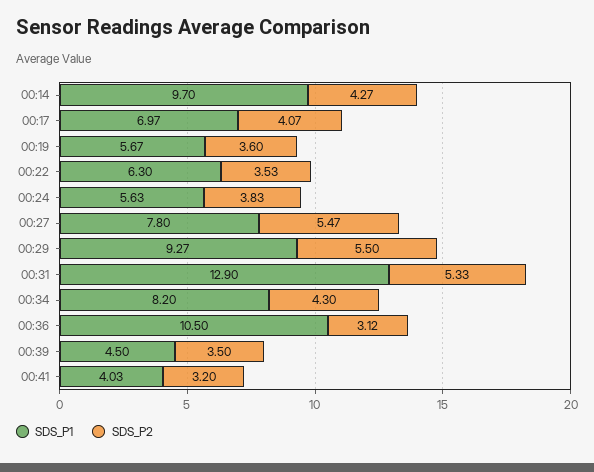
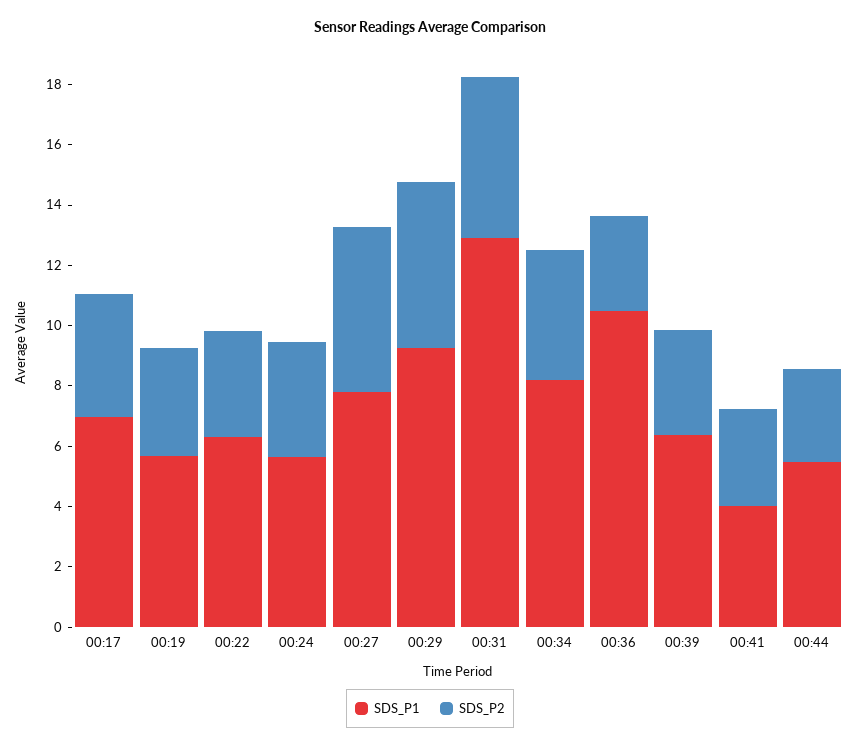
SDS_P1, 00:14: 9.7 -> none
SDS_P2, 00:14: 4.27 -> none
SDS_P1, 00:39: 4.5 -> 6.5
SDS_P1, 00:44: none -> 5.5
SDS_P2, 00:44: none -> 3

